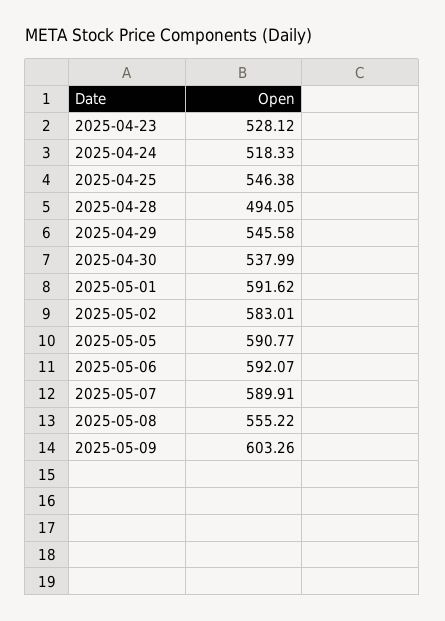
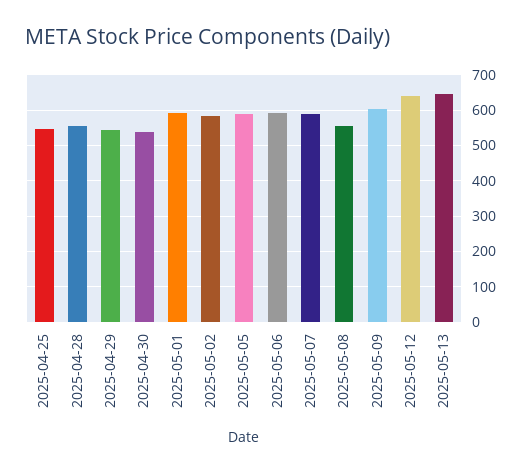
2025-04-23: 528.12 -> none
2025-04-24: 518.33 -> none
2025-04-28: 494.05 -> 560
2025-05-12: none -> 640
2025-05-13: none -> 640

